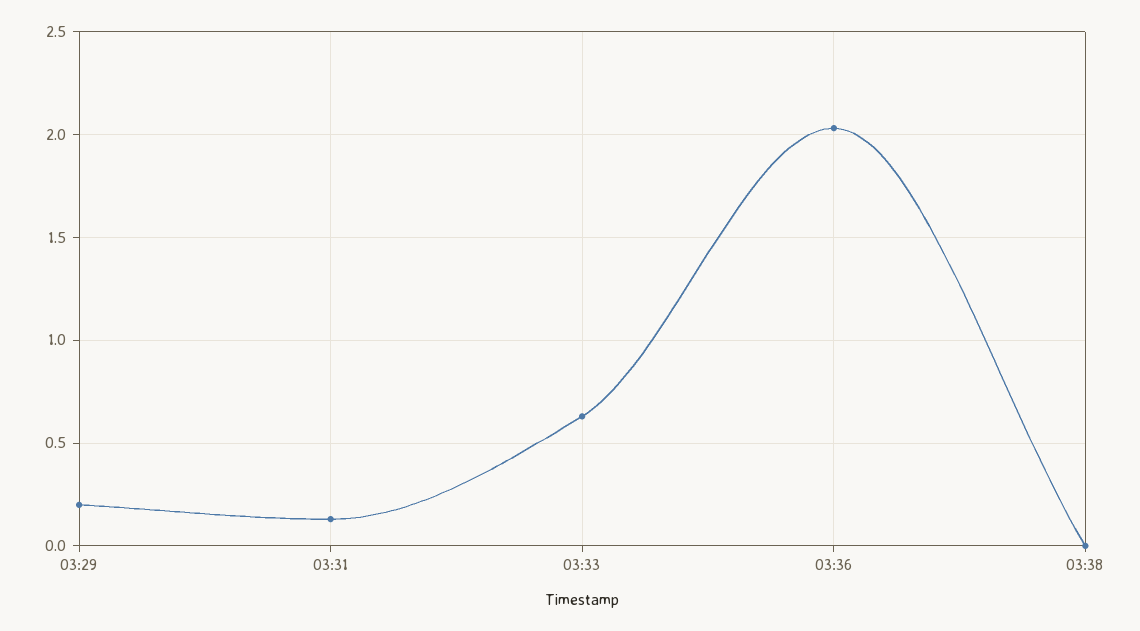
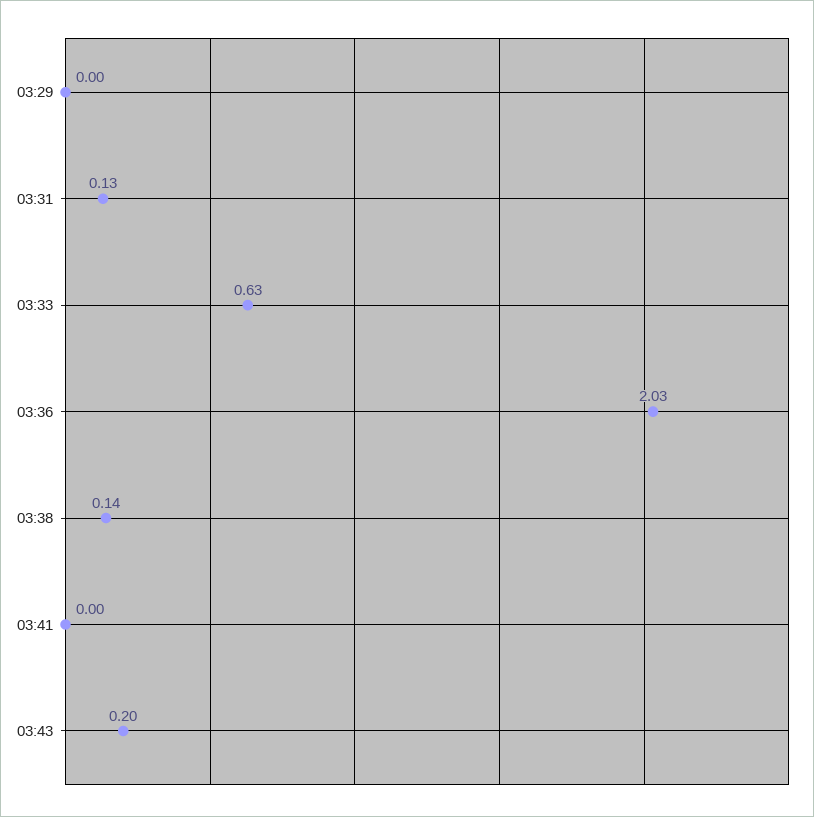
03:29: 0.2 -> 0
03:38: 0 -> 0.14
03:41: none -> 0
03:43: none -> 0.2

